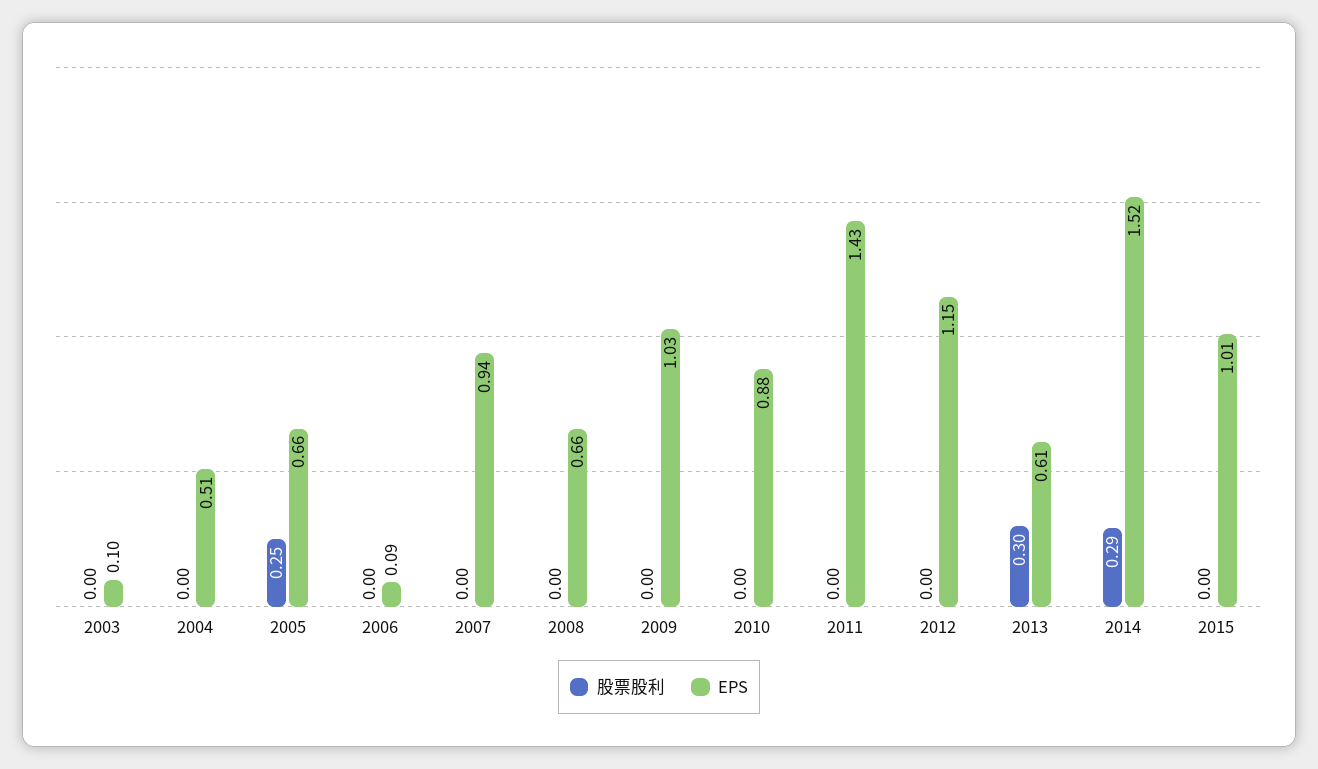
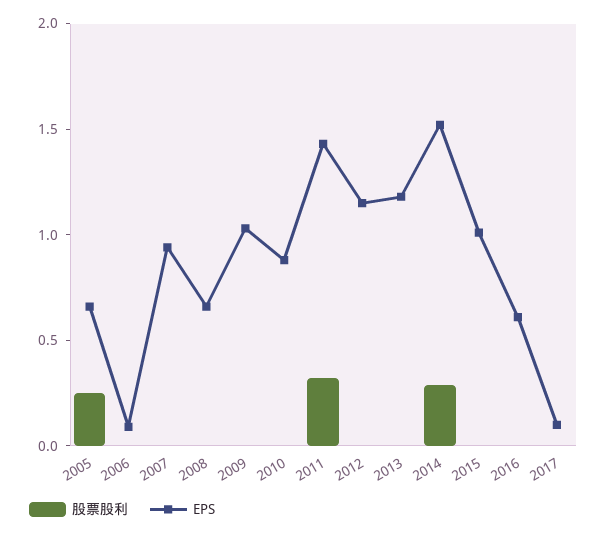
股票股利, 2003: 0 -> none
EPS, 2003: 0.1 -> none
股票股利, 2004: 0 -> none
EPS, 2004: 0.51 -> none
股票股利, 2011: 0 -> 0.3
股票股利, 2013: 0.3 -> 0
EPS, 2013: 0.61 -> 1.2
股票股利, 2016: none -> 0
EPS, 2016: none -> 0.6
股票股利, 2017: none -> 0
EPS, 2017: none -> 0.1

